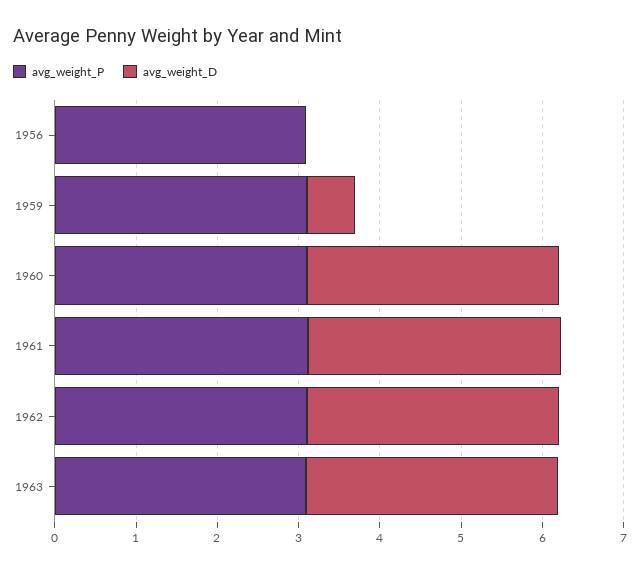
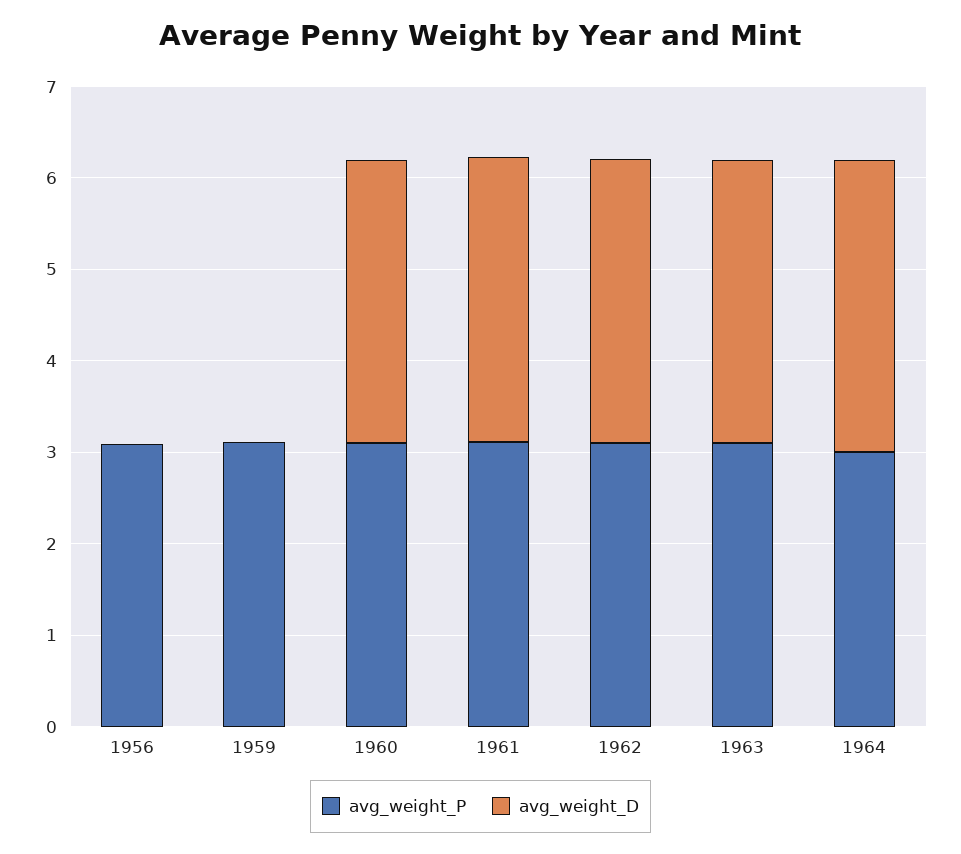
avg_weight_D, 1959: 0.6 -> 0
avg_weight_P, 1964: none -> 3
avg_weight_D, 1964: none -> 3.2

